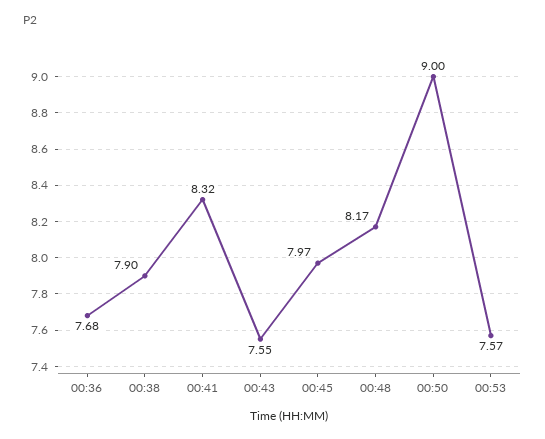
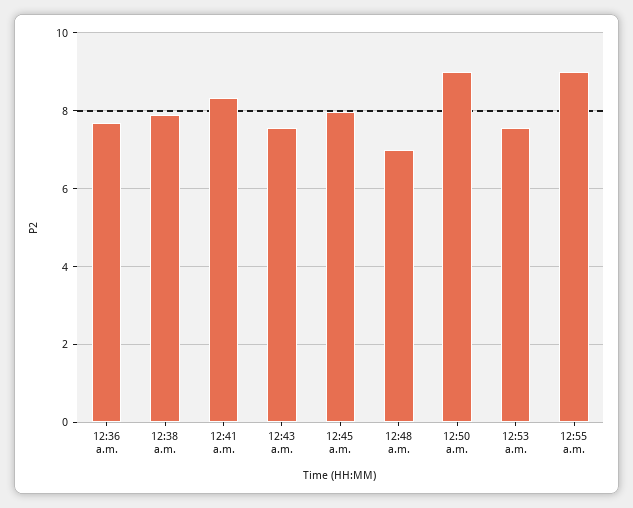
00:48: 8.17 -> 7
12:55 a.m.: none -> 9

